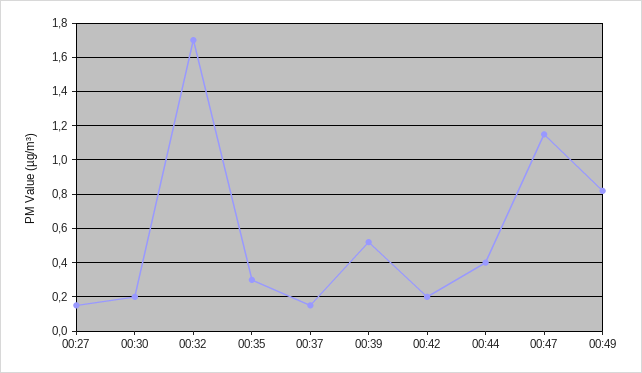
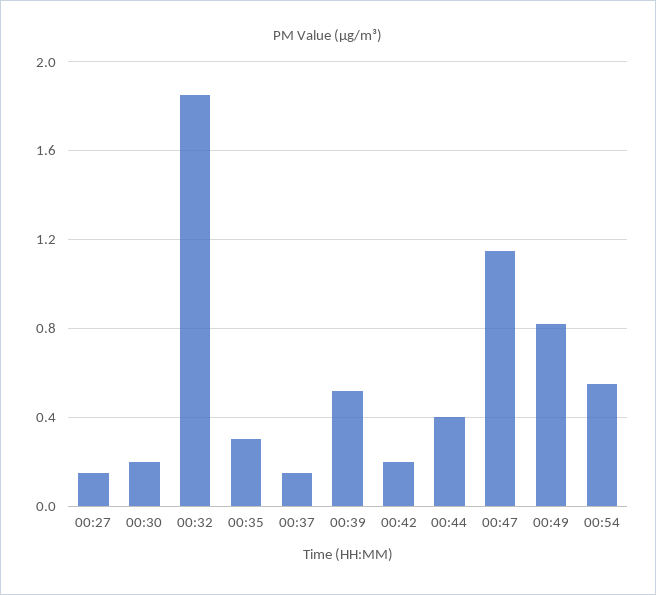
00:32: 1.7 -> 1.85
00:54: none -> 0.55

